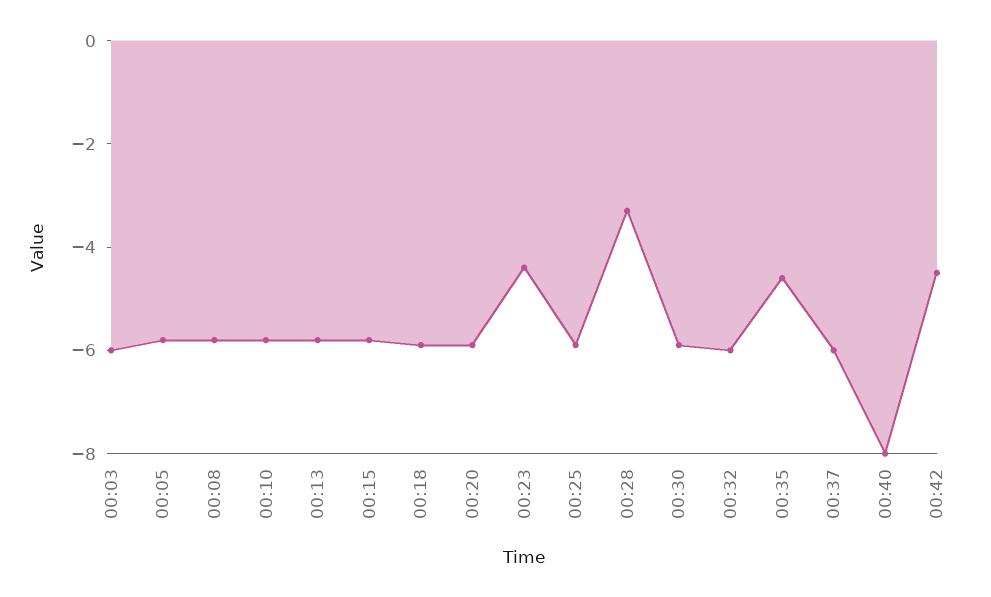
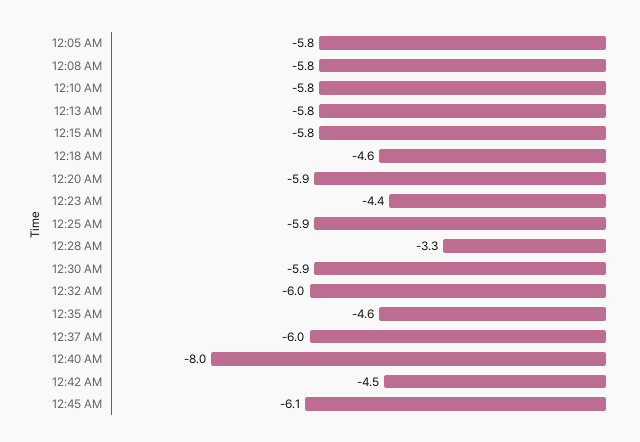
00:03: -6 -> none
00:18: -6 -> -4.6
12:45 AM: none -> -6.1

